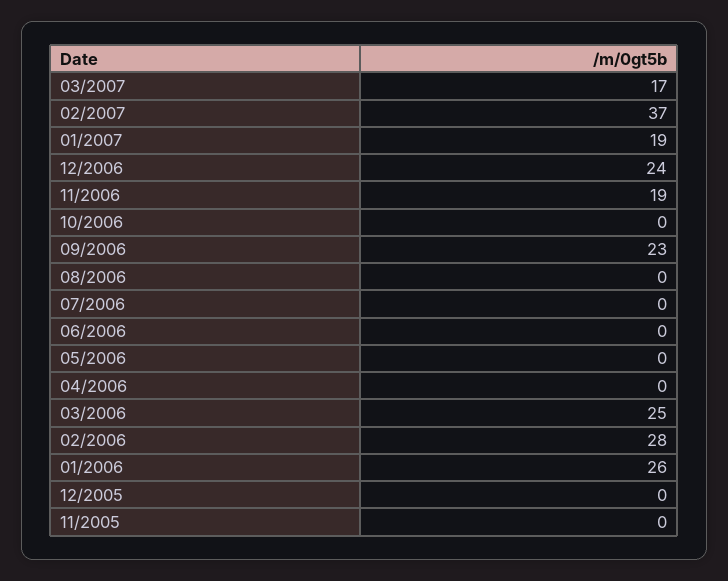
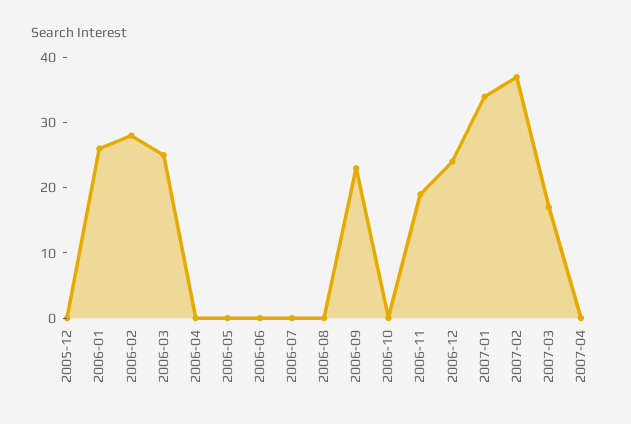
01/2007: 19 -> 35
11/2005: 0 -> none
2007-04: none -> 0

